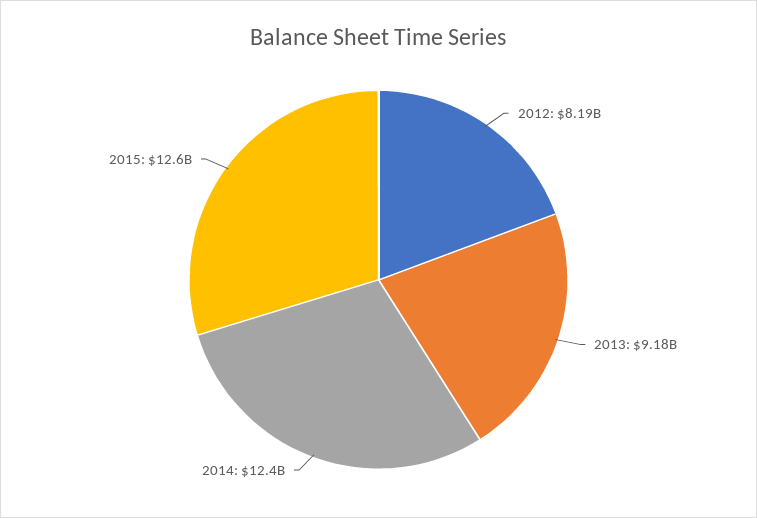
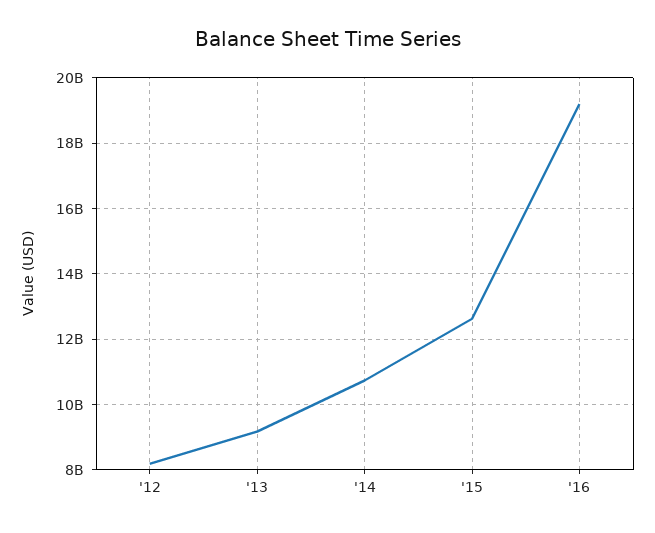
2014: 12400000000 -> 10800000000
'16: none -> 19200000000

